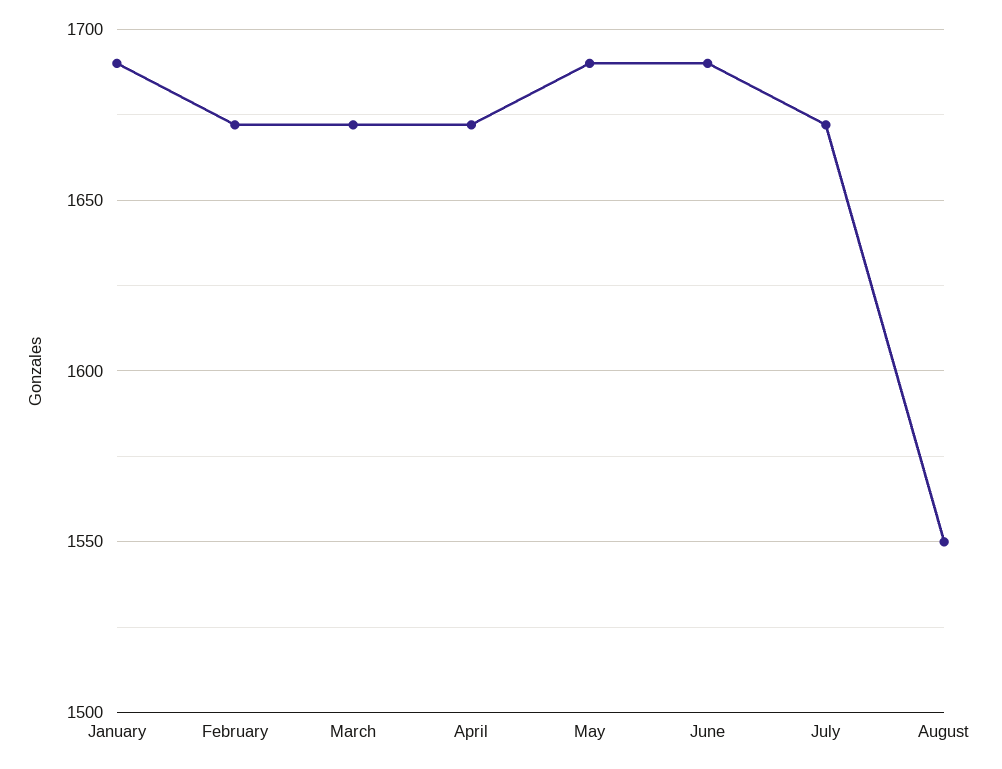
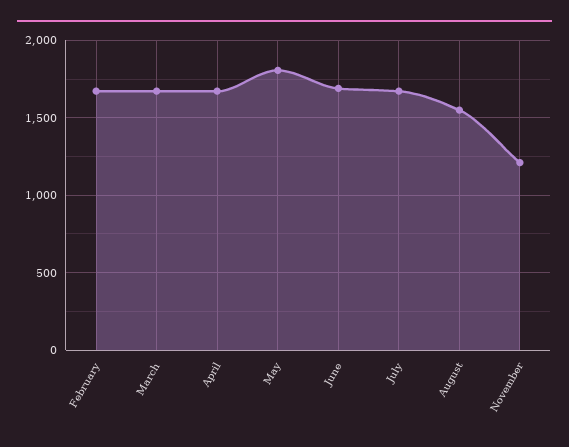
January: 1690 -> none
May: 1690 -> 1800
November: none -> 1200

